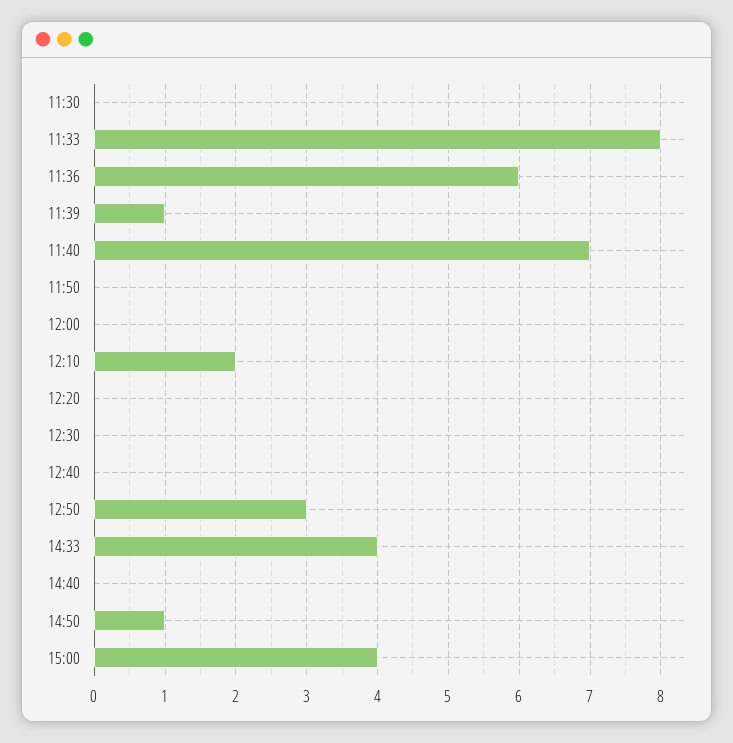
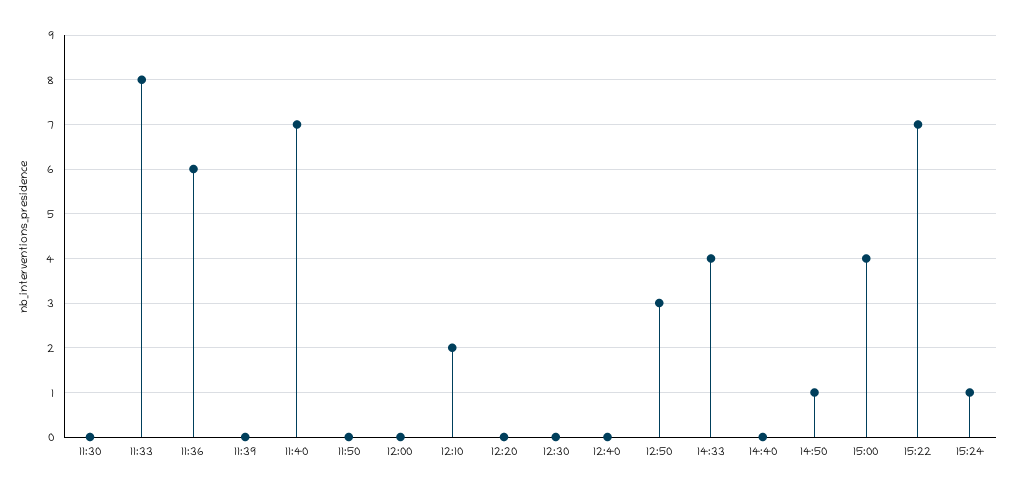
11:39: 1 -> 0
15:22: none -> 7
15:24: none -> 1

